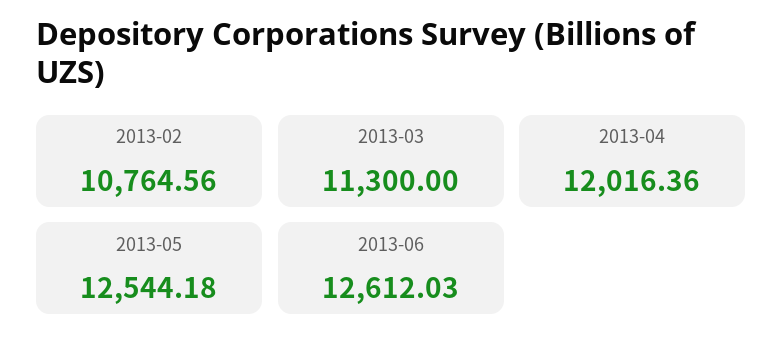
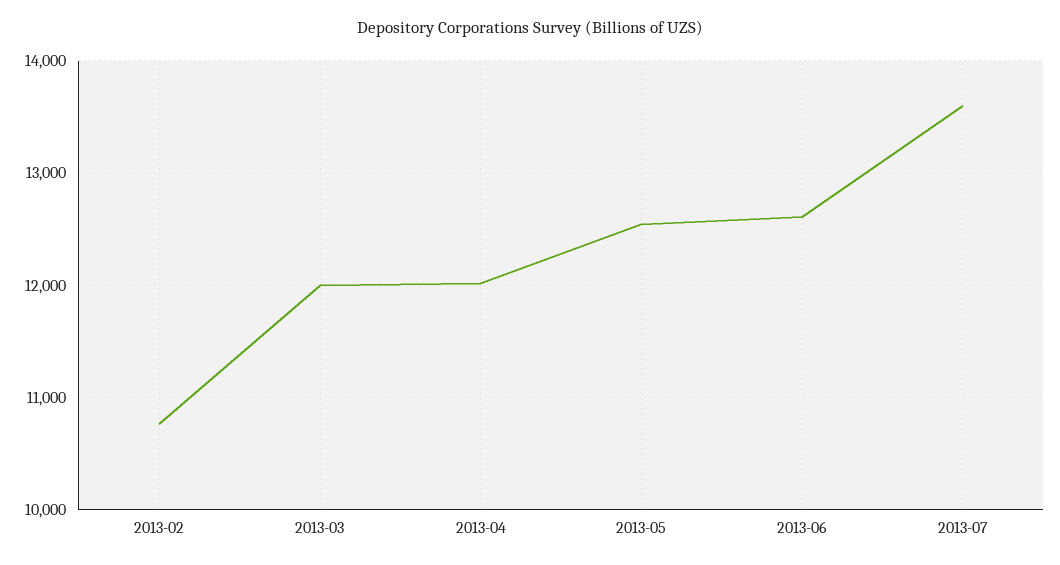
2013-03: 11300 -> 12000
2013-07: none -> 13600

